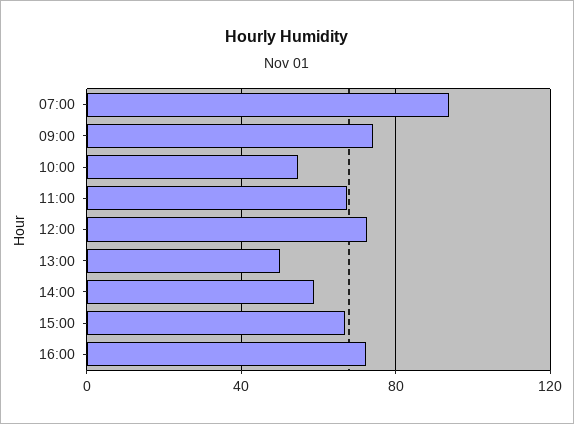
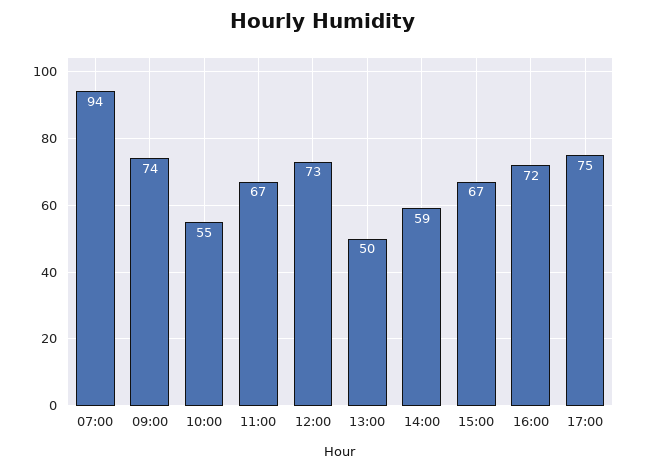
17:00: none -> 75

